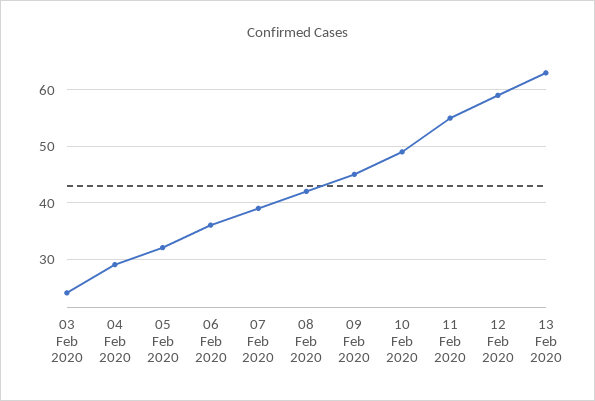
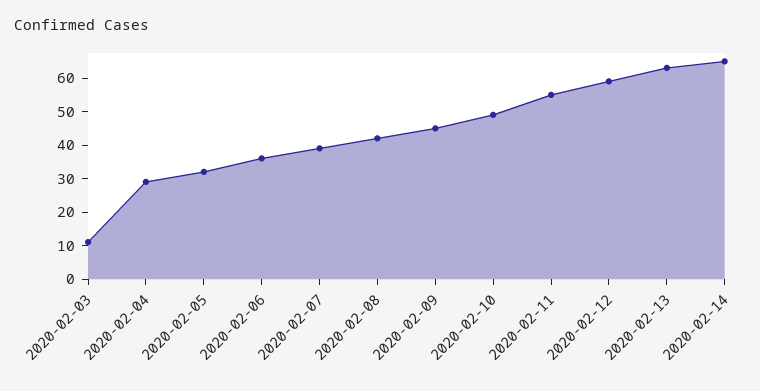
03 Feb 2020: 25 -> 10
2020-02-14: none -> 65

